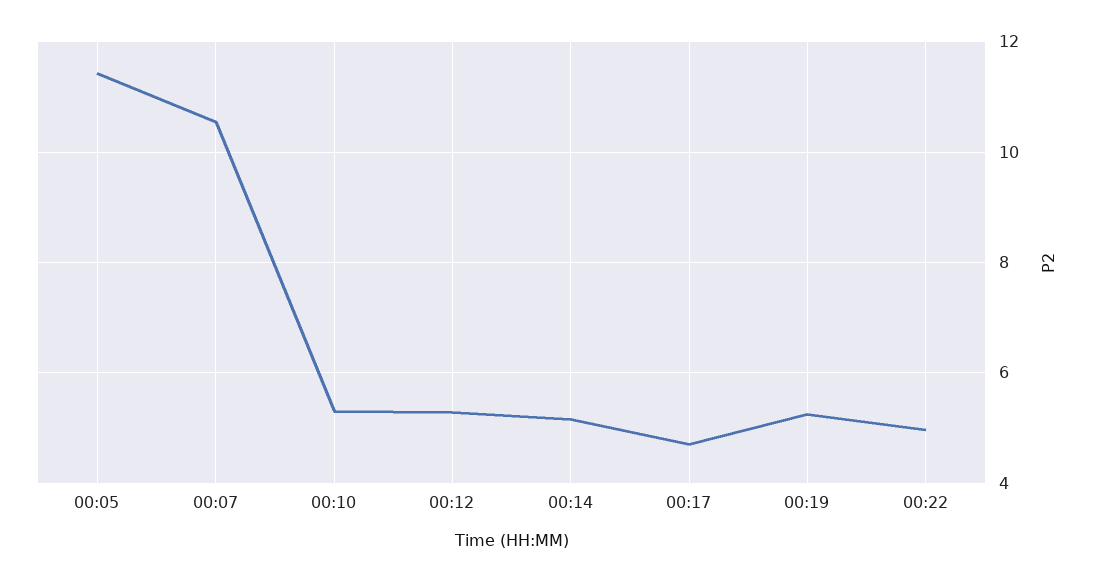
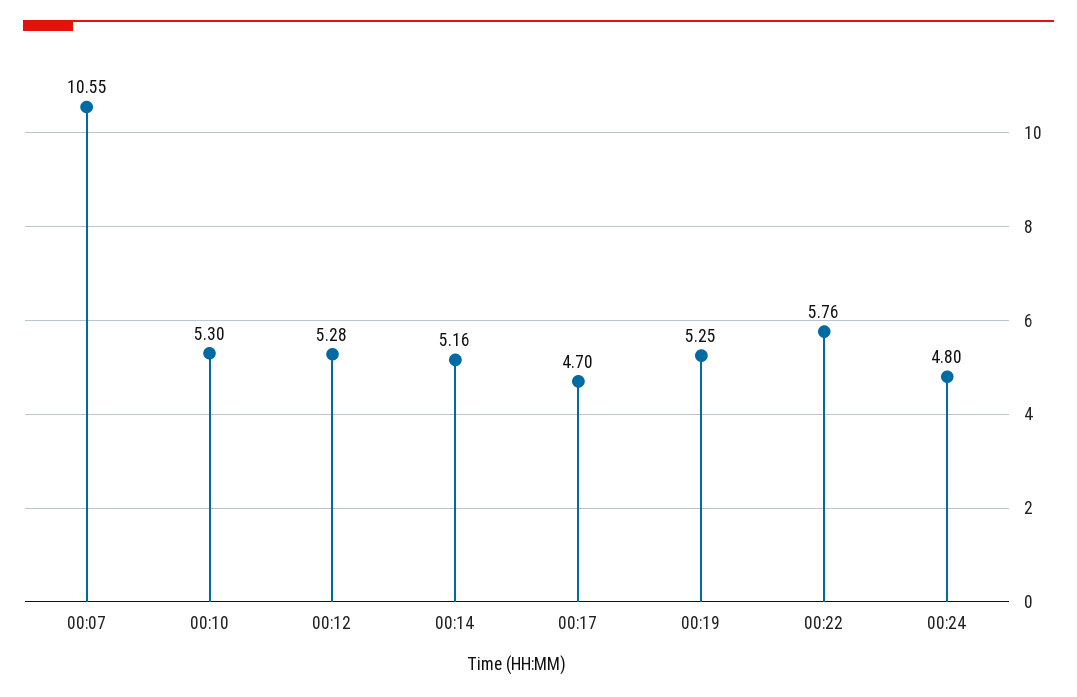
00:05: 11.4 -> none
00:22: 5 -> 5.76
00:24: none -> 4.8

